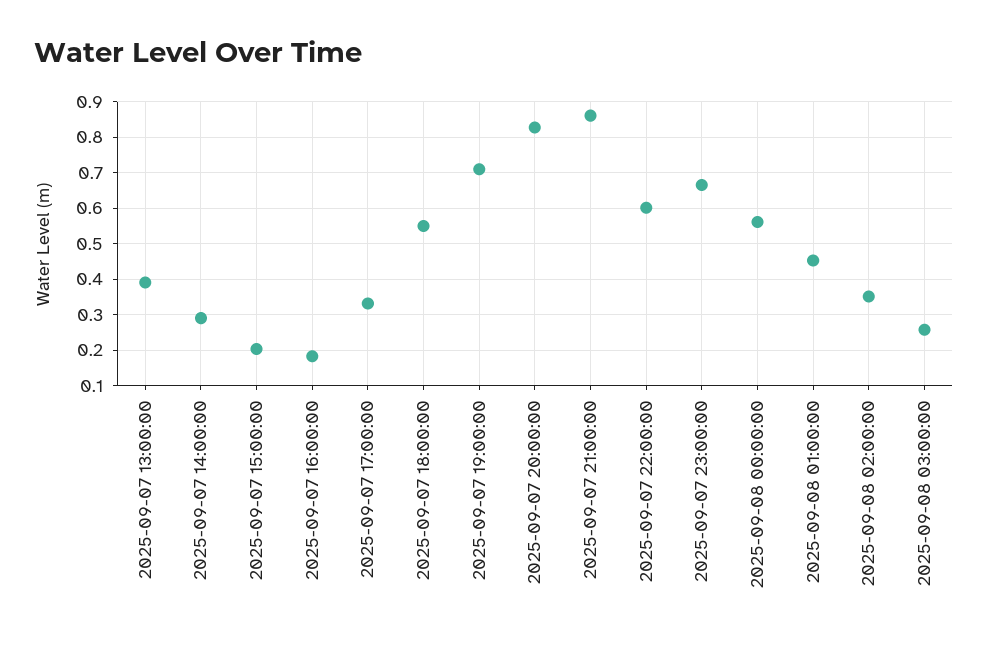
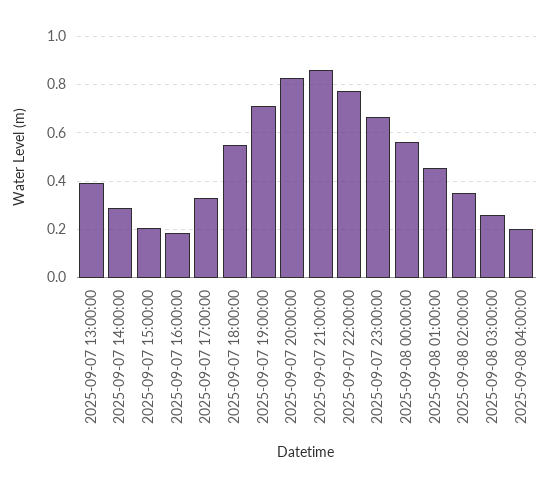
2025-09-07 22:00:00: 0.6 -> 0.775
2025-09-08 04:00:00: none -> 0.2

